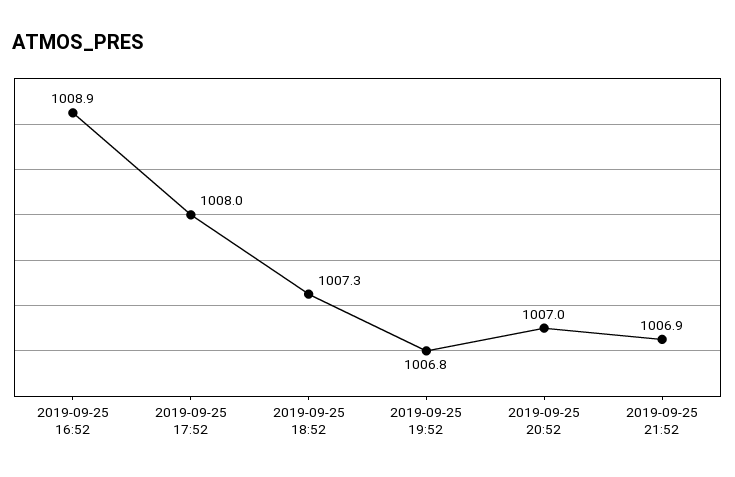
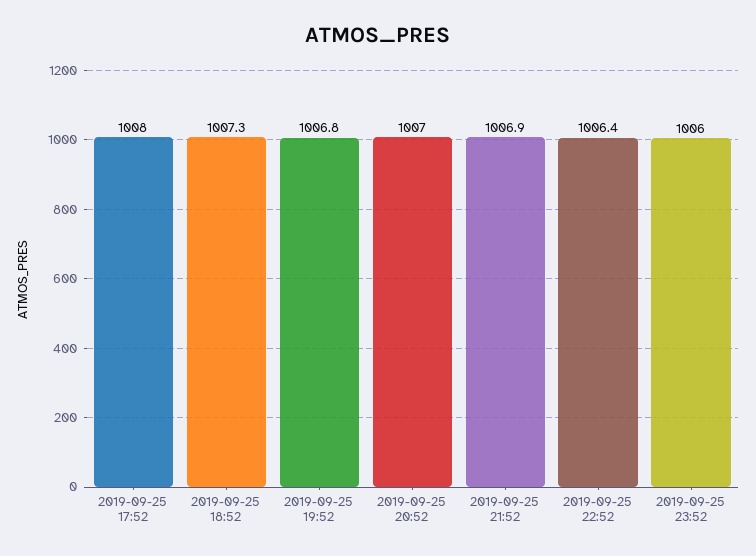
2019-09-25 16:52: 1008.9 -> none
2019-09-25 22:52: none -> 1006.4
2019-09-25 23:52: none -> 1006

